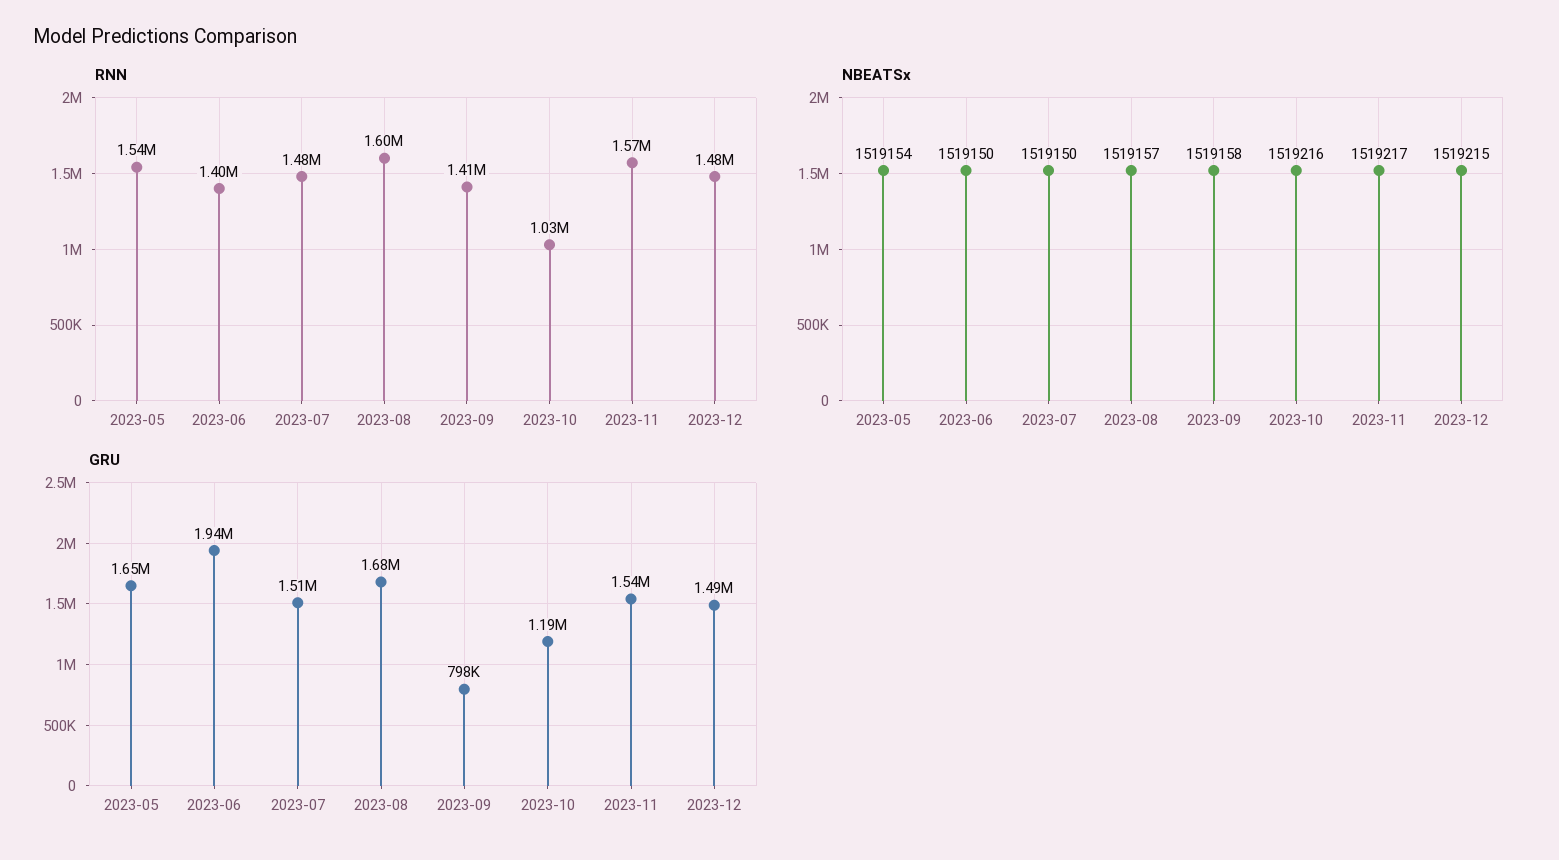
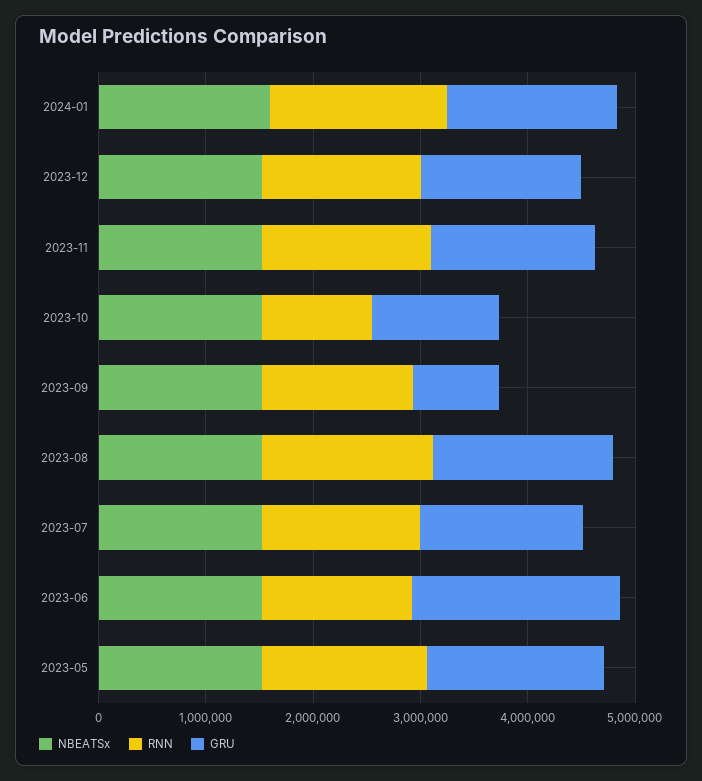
NBEATSx, 2024-01: none -> 1600000
RNN, 2024-01: none -> 1600000
GRU, 2024-01: none -> 1600000

